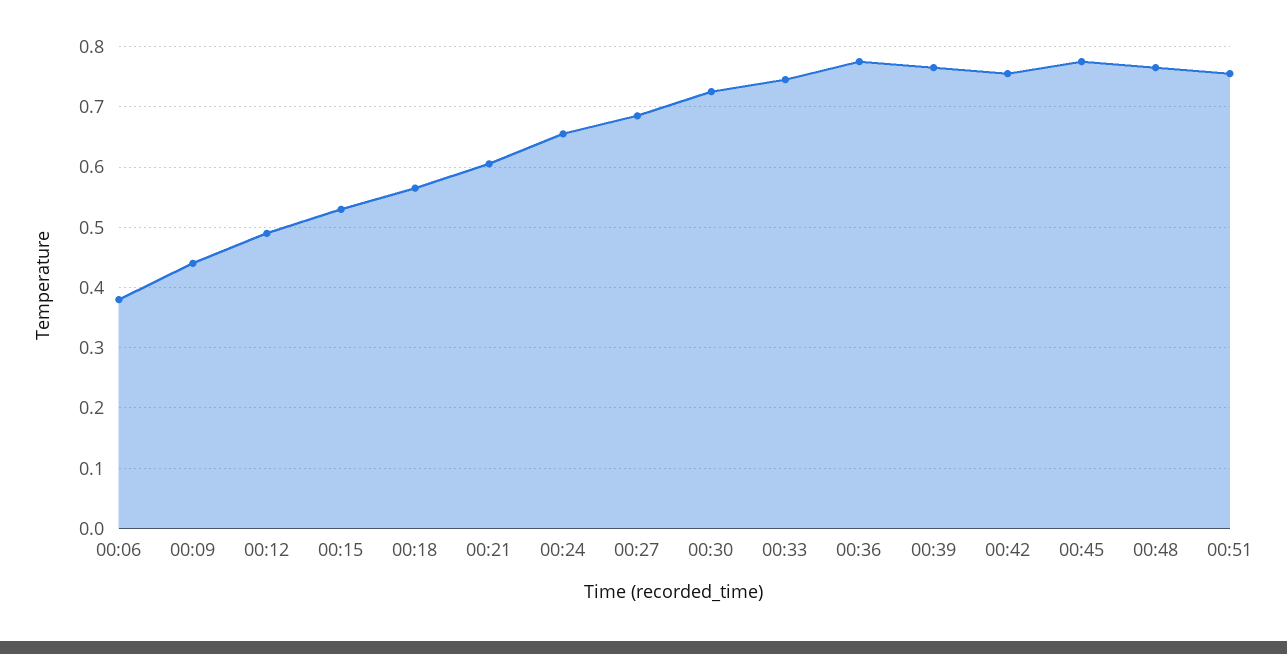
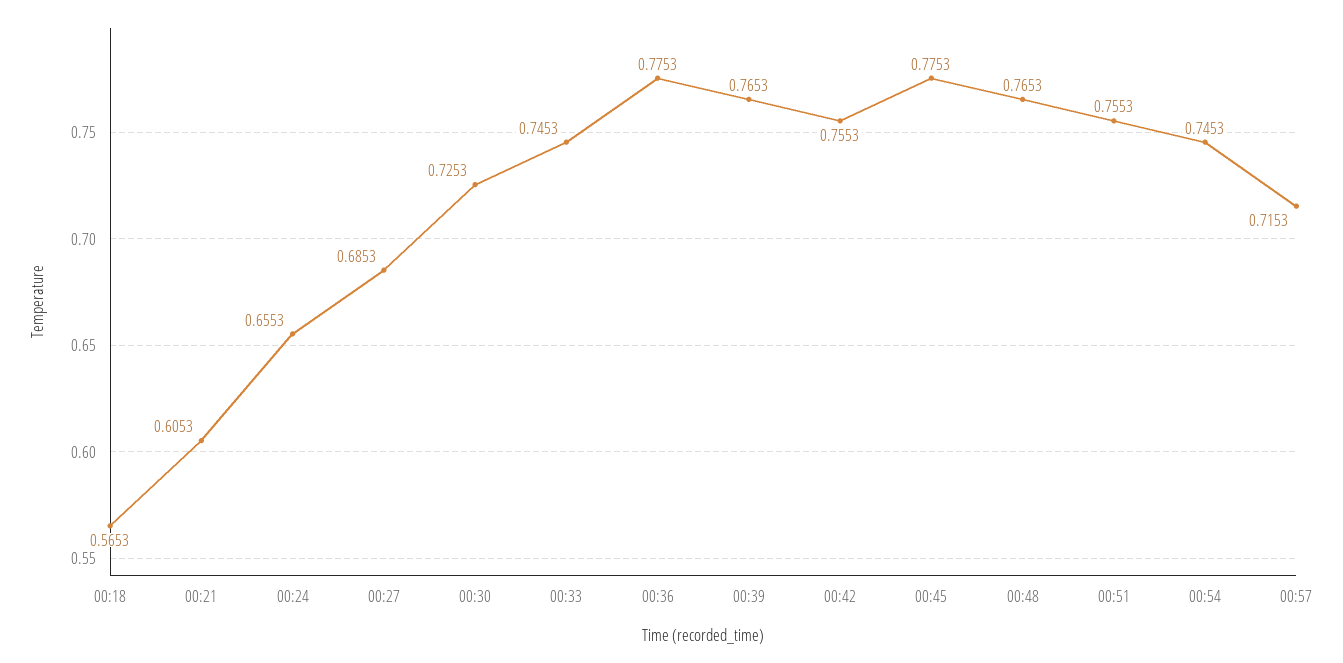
00:06: 0.38 -> none
00:09: 0.44 -> none
00:12: 0.49 -> none
00:15: 0.53 -> none
00:54: none -> 0.7453
00:57: none -> 0.7153

